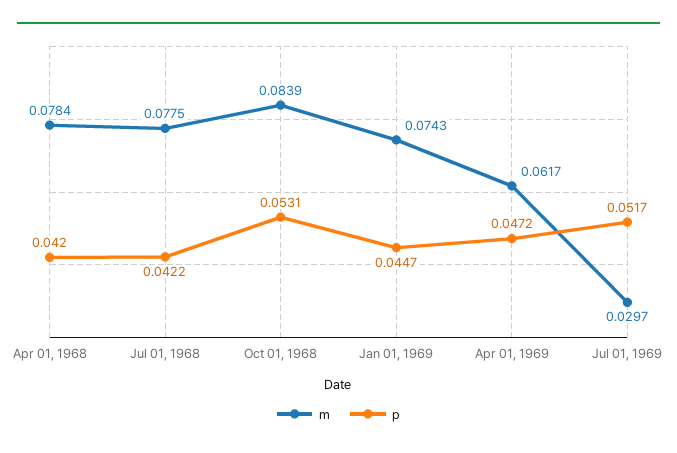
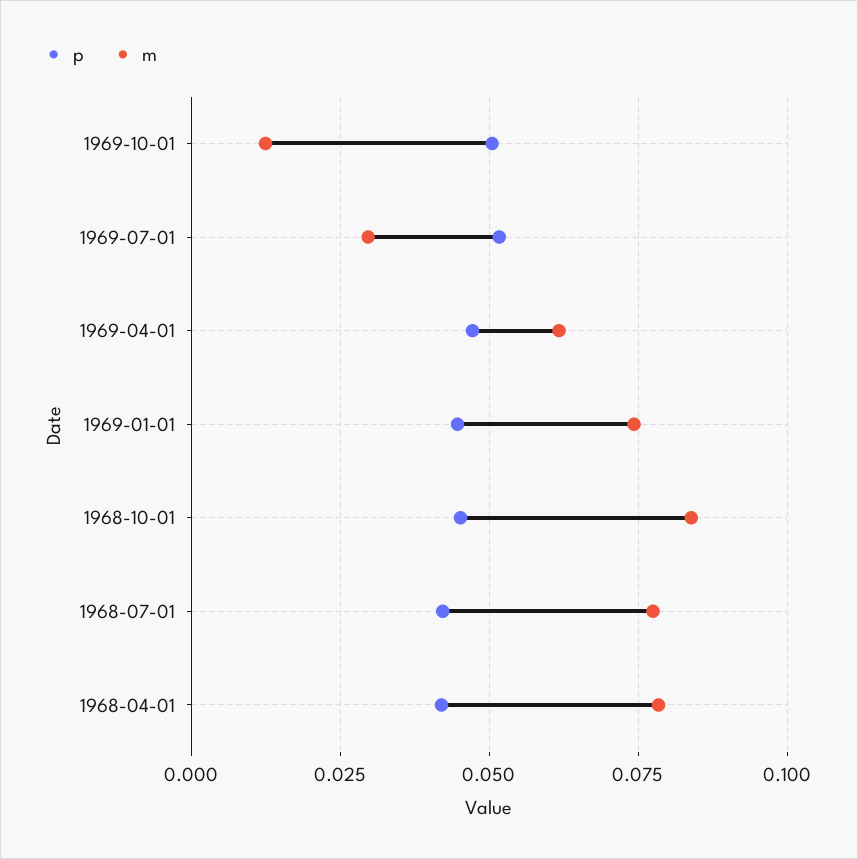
p, Oct 01, 1968: 0.0531 -> 0.045
p, 1969-10-01: none -> 0.05
m, 1969-10-01: none -> 0.0125

